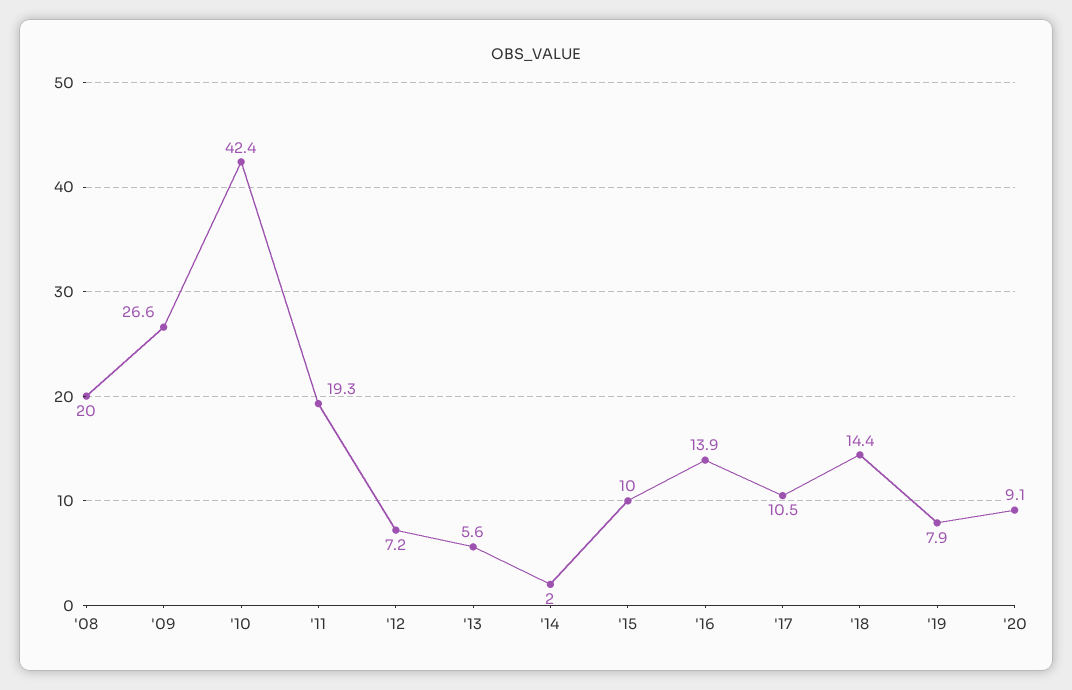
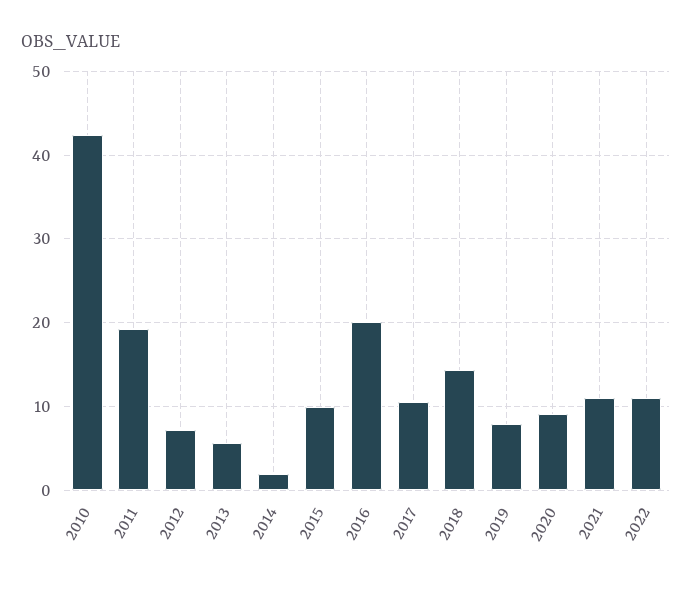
'08: 20 -> none
'09: 26.6 -> none
'16: 13.9 -> 20
2021: none -> 11
2022: none -> 11

